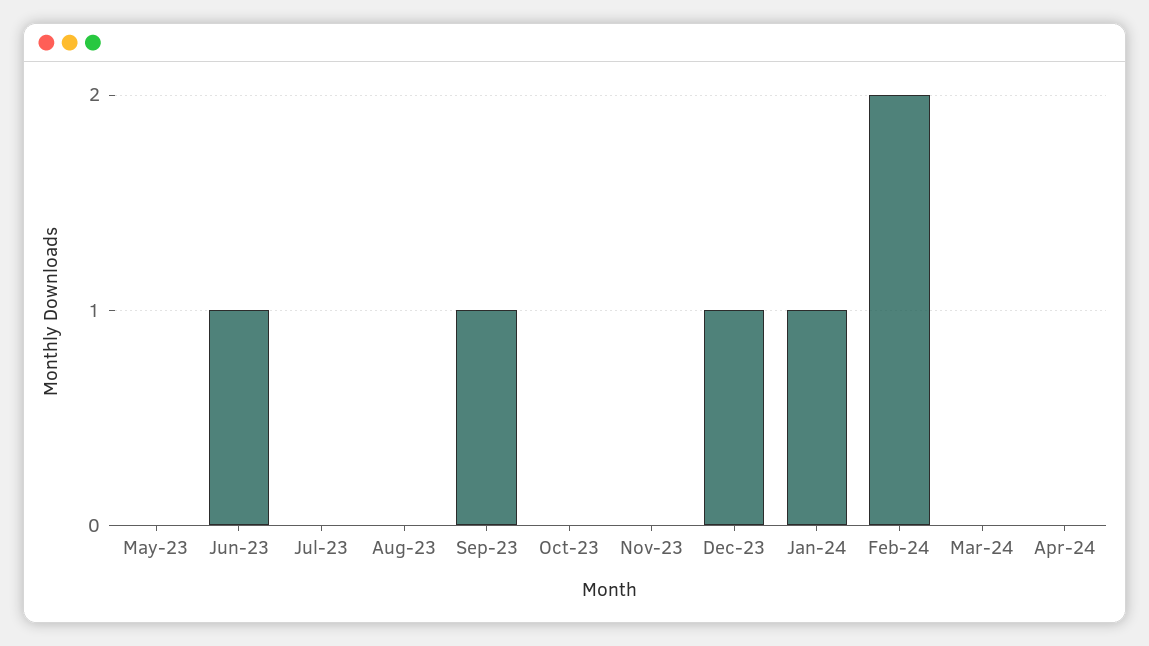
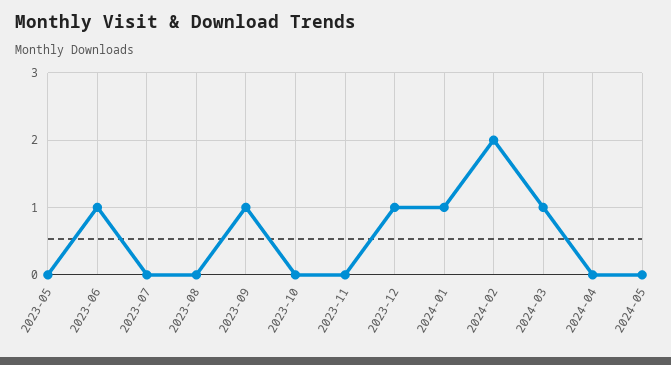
Mar-24: 0 -> 1
2024-05: none -> 0

